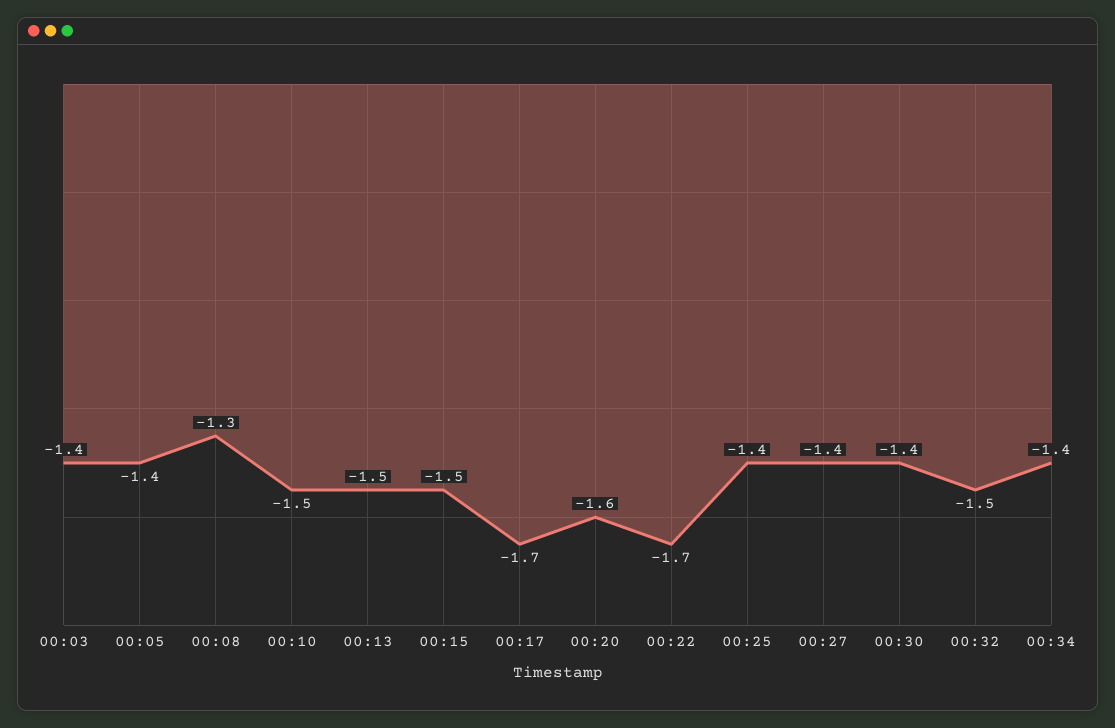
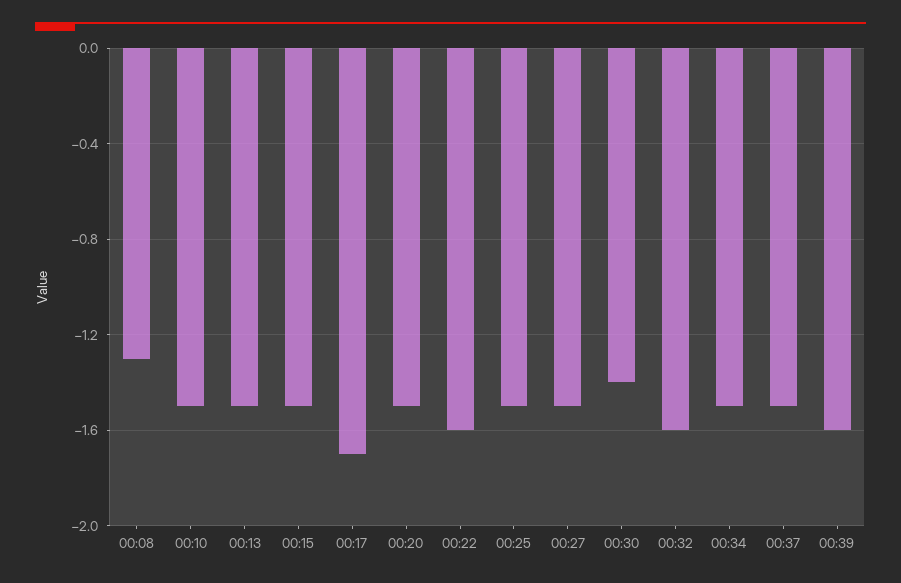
00:03: -1.4 -> none
00:05: -1.4 -> none
00:20: -1.6 -> -1.5
00:22: -1.7 -> -1.6
00:25: -1.4 -> -1.5
00:27: -1.4 -> -1.5
00:32: -1.5 -> -1.6
00:34: -1.4 -> -1.5
00:37: none -> -1.5
00:39: none -> -1.6

